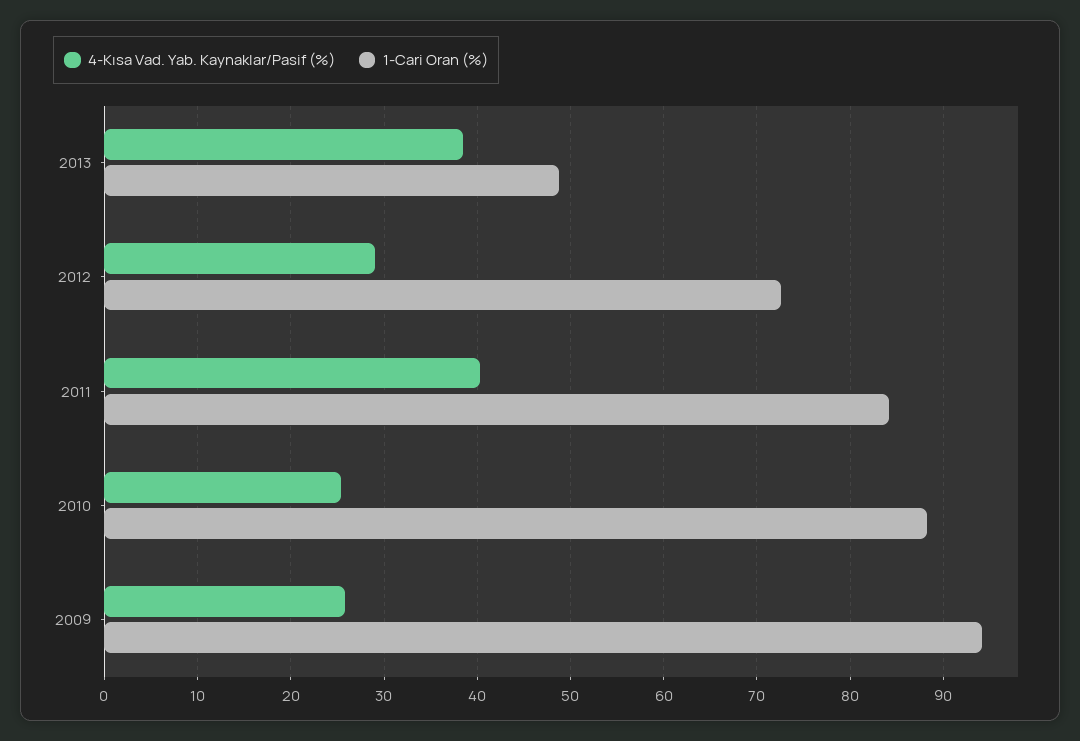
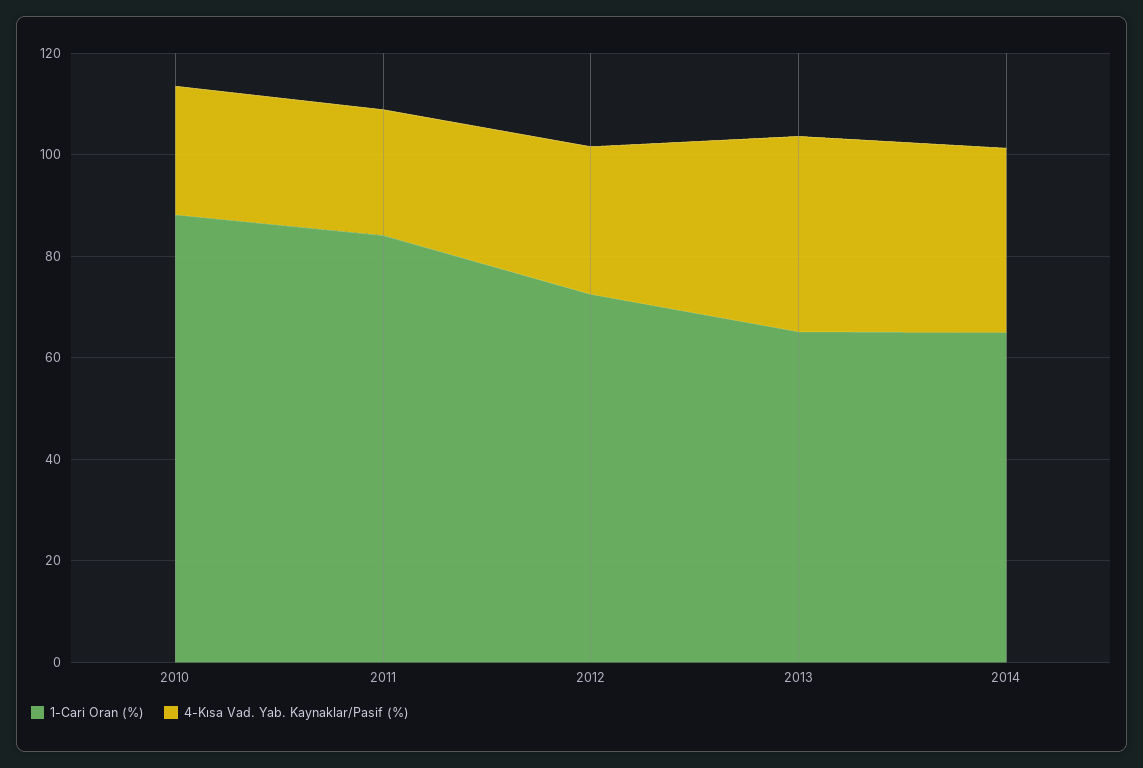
1-Cari Oran (%), 2013: 49 -> 65
4-Kısa Vad. Yab. Kaynaklar/Pasif (%), 2011: 40 -> 25
4-Kısa Vad. Yab. Kaynaklar/Pasif (%), 2009: 26 -> none
1-Cari Oran (%), 2009: 94 -> none
1-Cari Oran (%), 2014: none -> 65
4-Kısa Vad. Yab. Kaynaklar/Pasif (%), 2014: none -> 35

